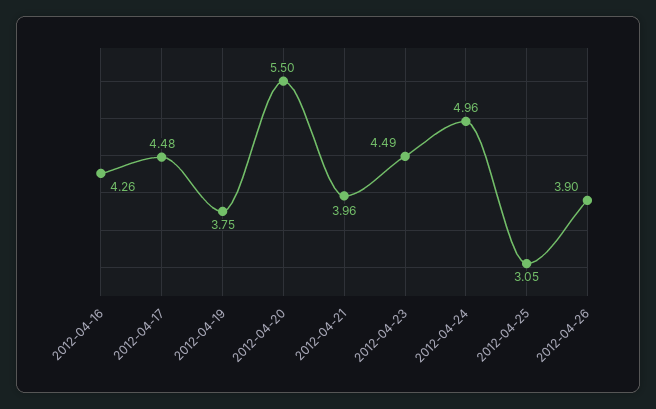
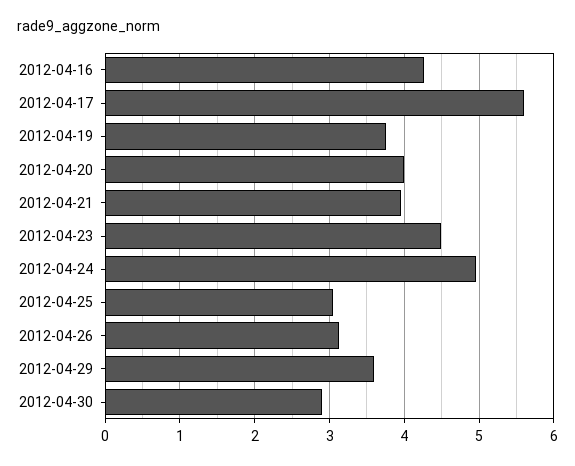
2012-04-17: 4.48 -> 5.6
2012-04-20: 5.5 -> 4
2012-04-26: 3.9 -> 3.1
2012-04-29: none -> 3.6
2012-04-30: none -> 2.9

